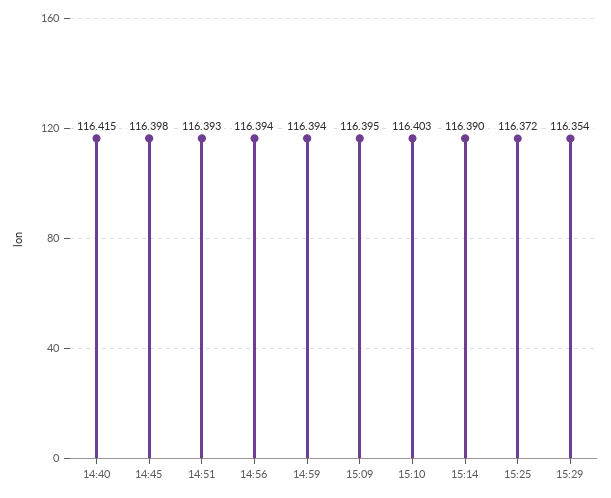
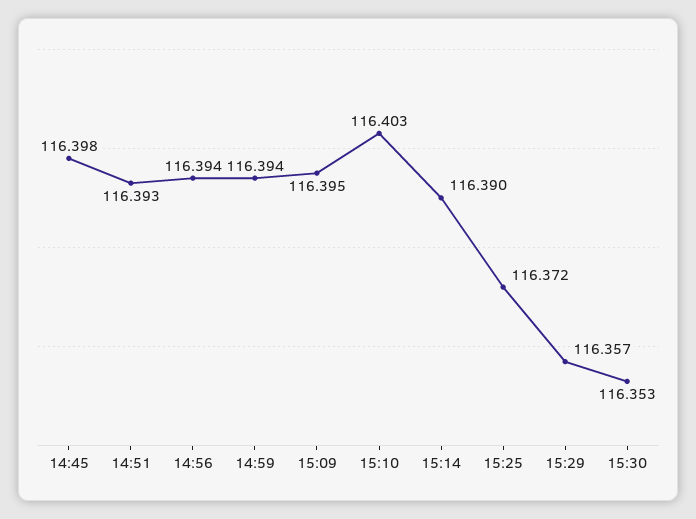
14:40: 116.415 -> none
15:29: 116.354 -> 116.357
15:30: none -> 116.353

